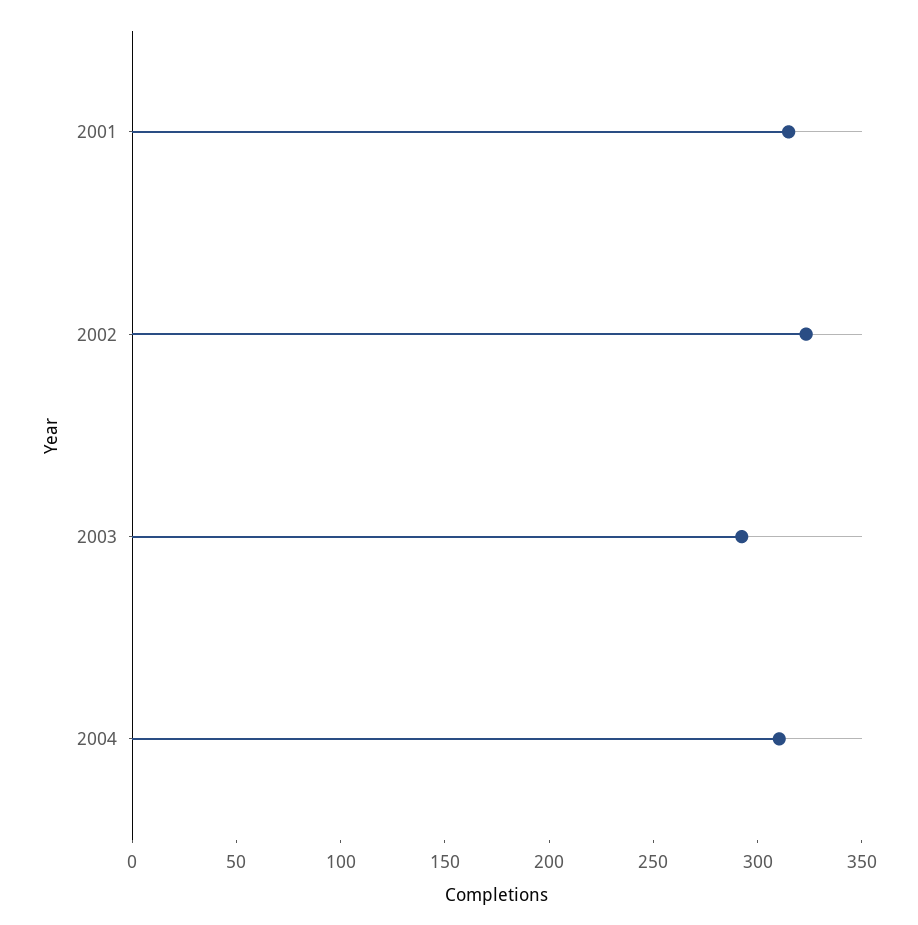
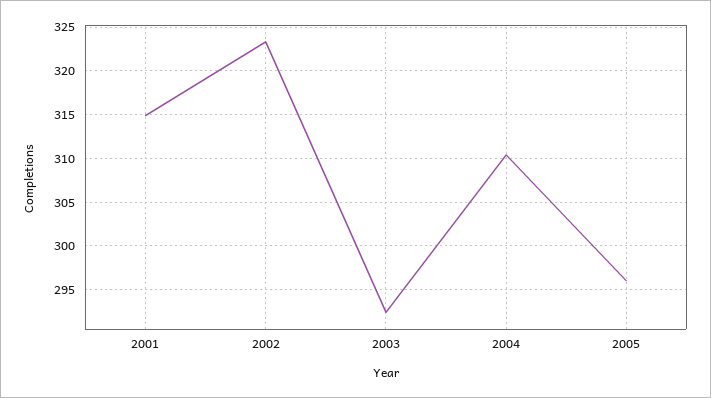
2005: none -> 296

